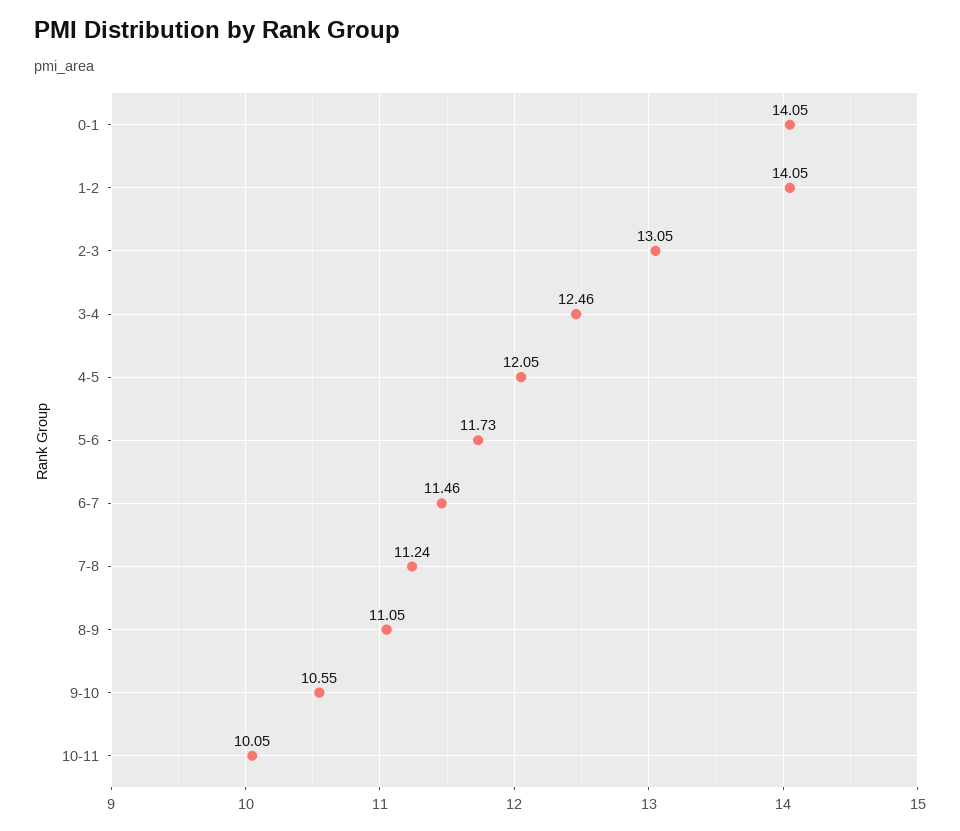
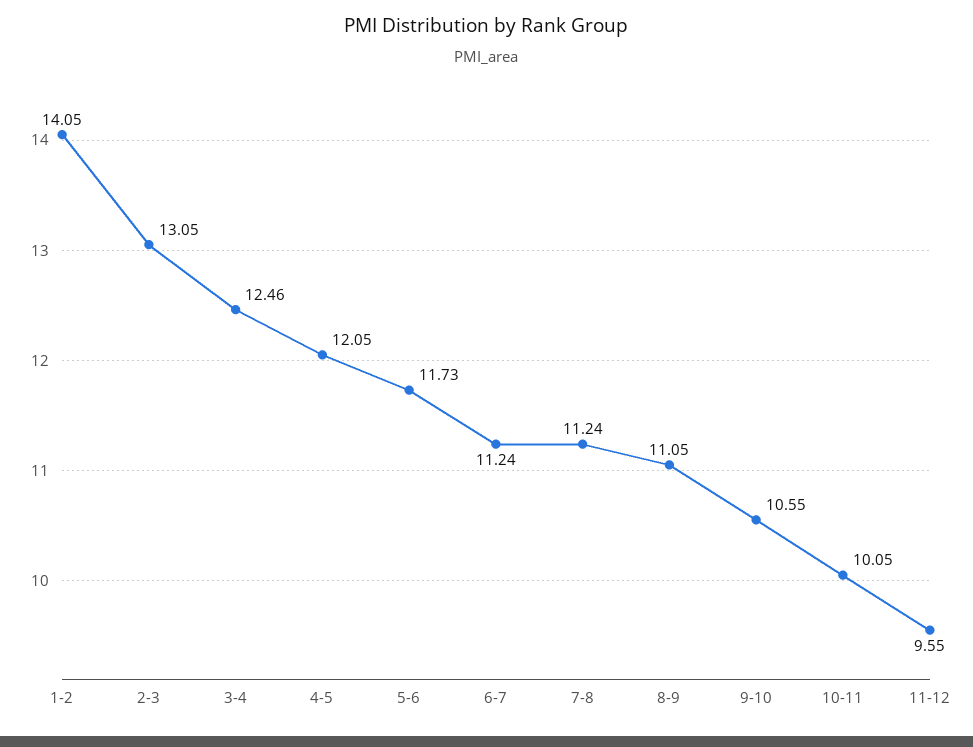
0-1: 14.05 -> none
6-7: 11.46 -> 11.24
11-12: none -> 9.55

